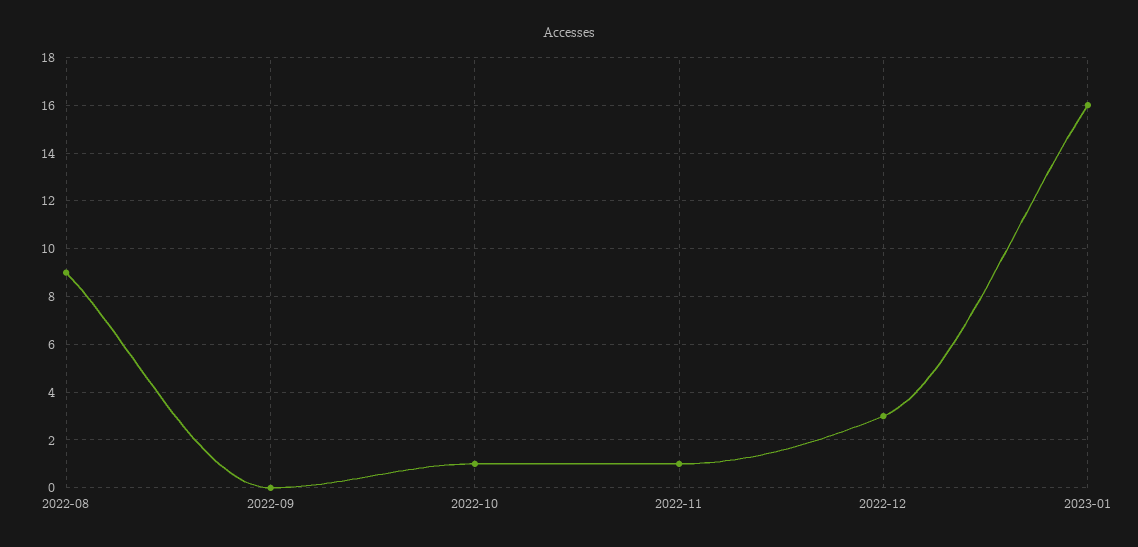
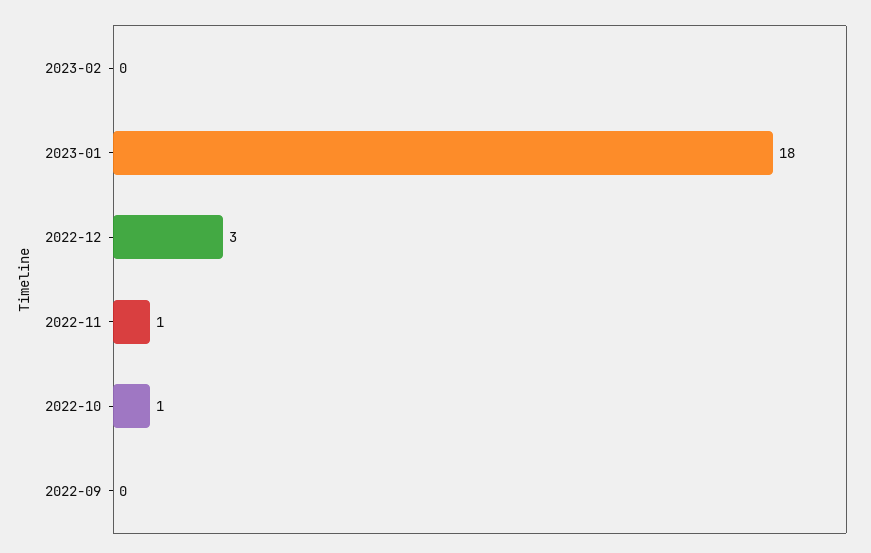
2022-08: 9 -> none
2023-01: 16 -> 18
2023-02: none -> 0

